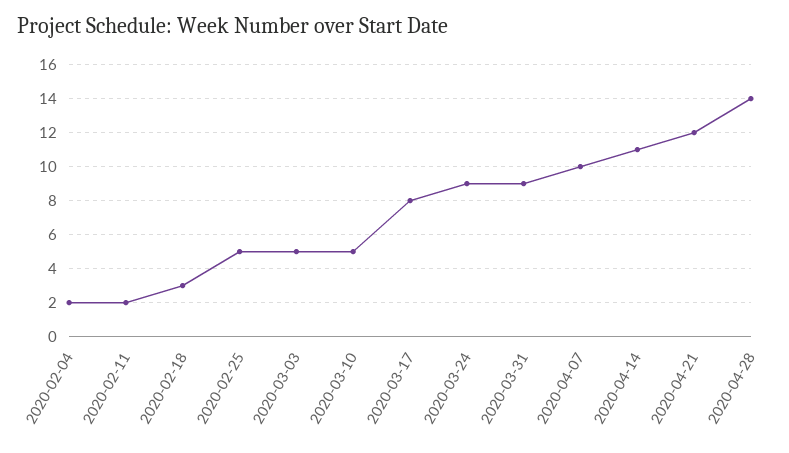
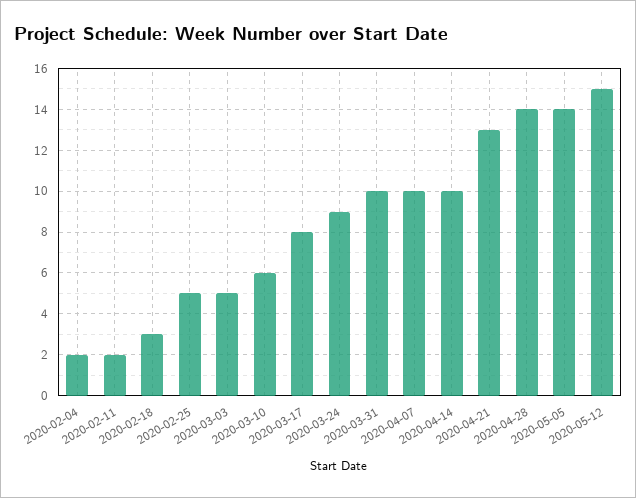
2020-03-10: 5 -> 6
2020-03-31: 9 -> 10
2020-04-14: 11 -> 10
2020-04-21: 12 -> 13
2020-05-05: none -> 14
2020-05-12: none -> 15

